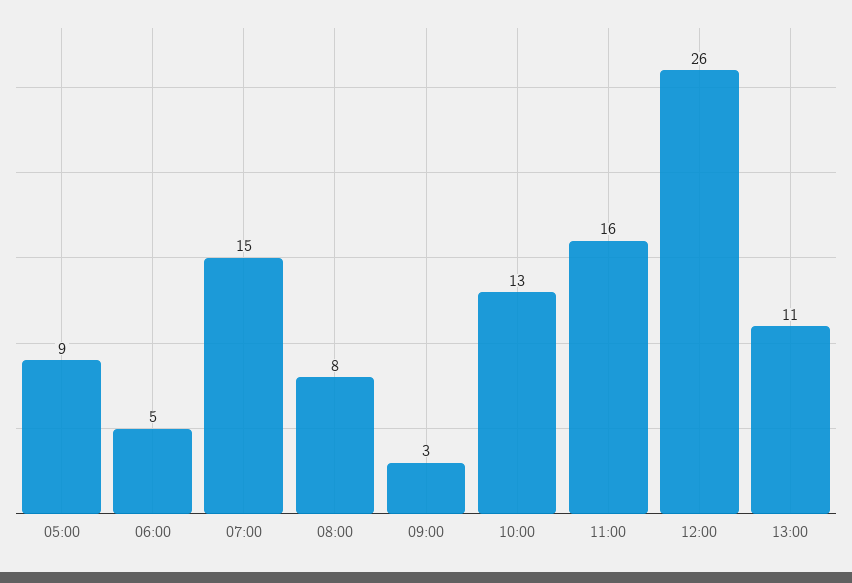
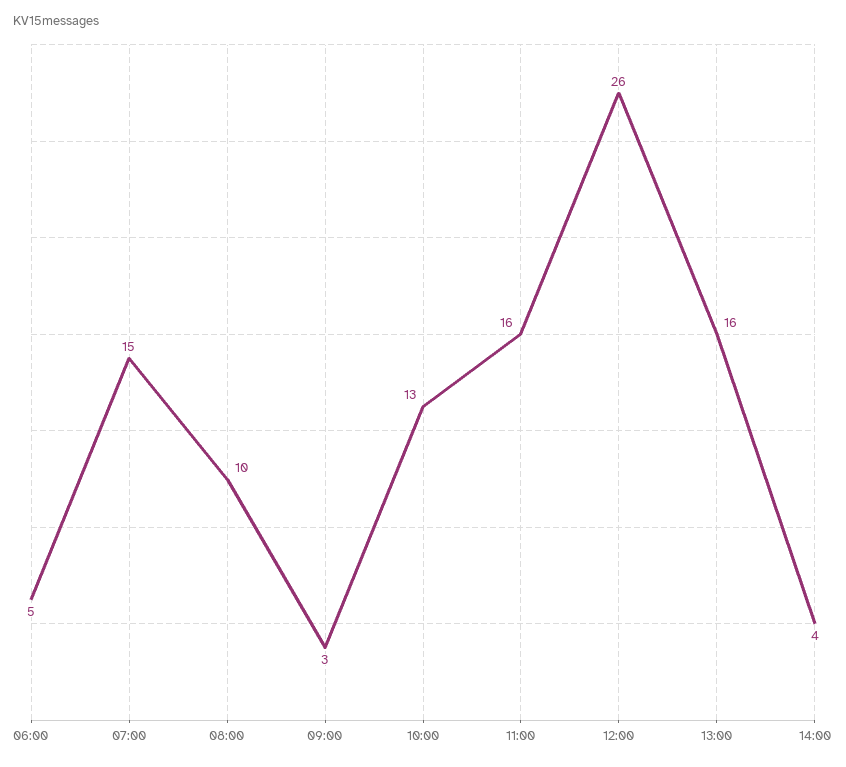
05:00: 9 -> none
08:00: 8 -> 10
13:00: 11 -> 16
14:00: none -> 4

